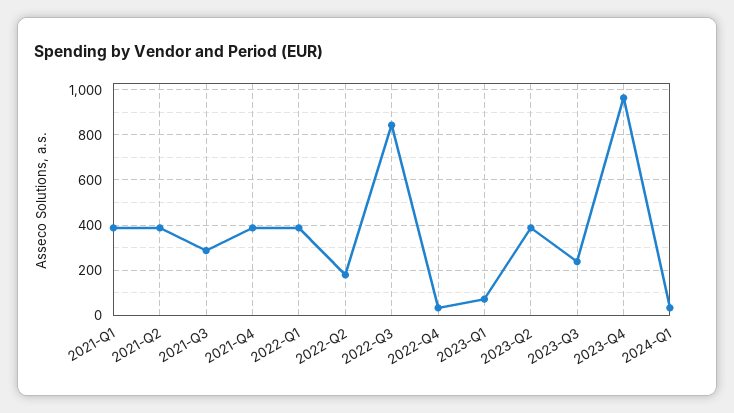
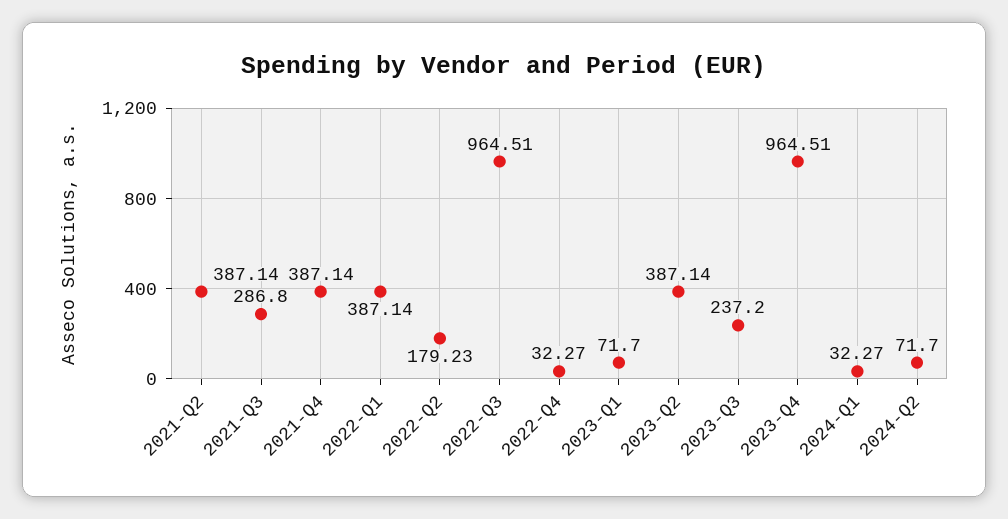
2021-Q1: 400 -> none
2022-Q3: 850 -> 964.51
2024-Q2: none -> 71.7

